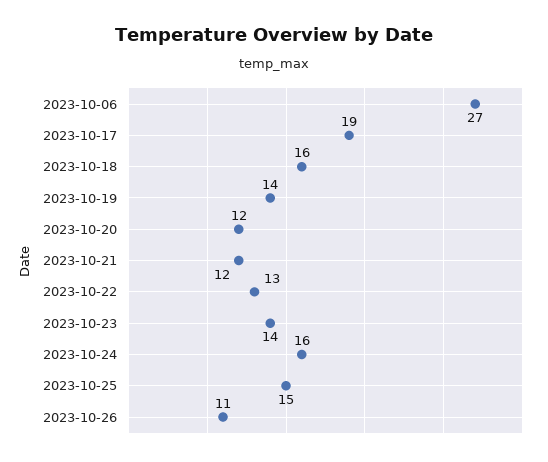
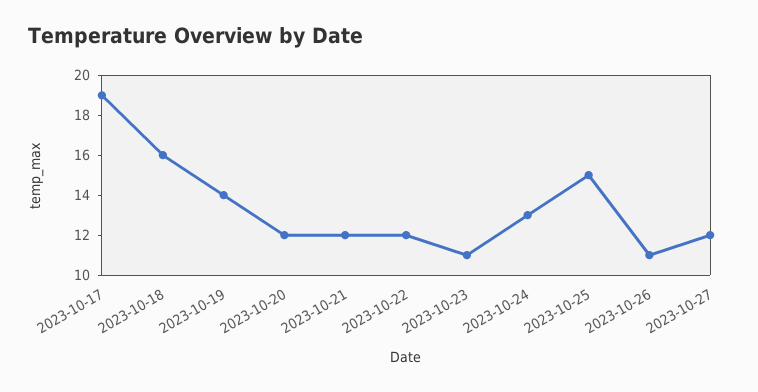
2023-10-06: 27 -> none
2023-10-22: 13 -> 12
2023-10-23: 14 -> 11
2023-10-24: 16 -> 13
2023-10-27: none -> 12

